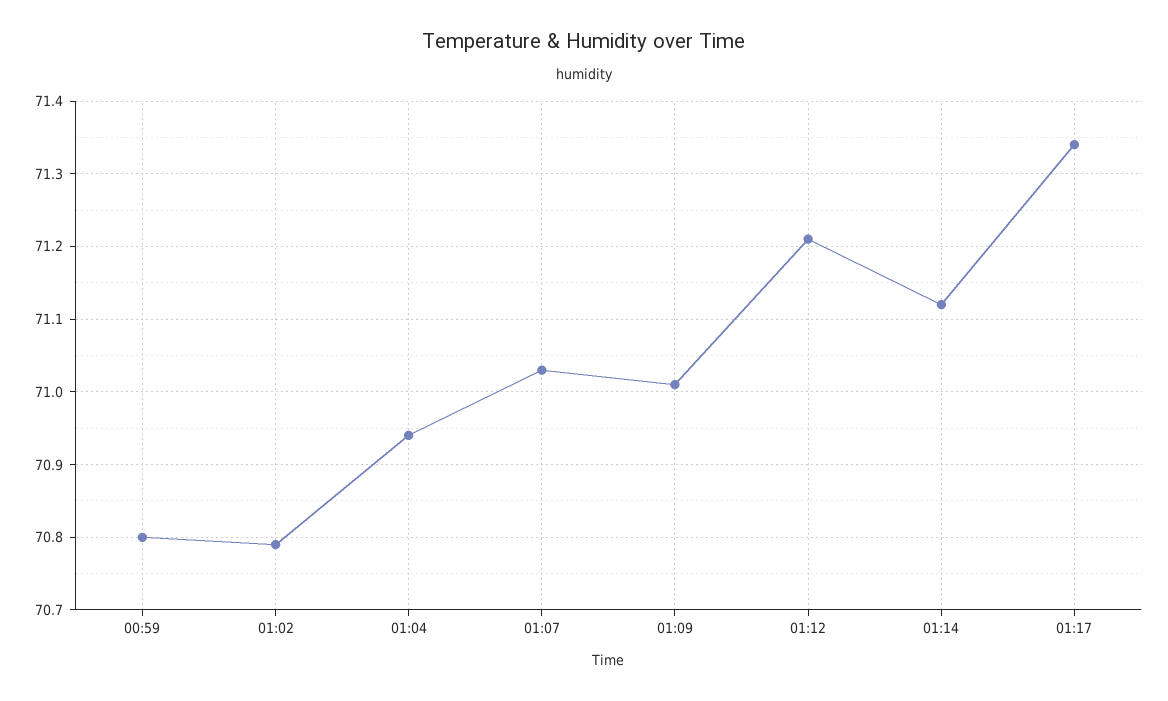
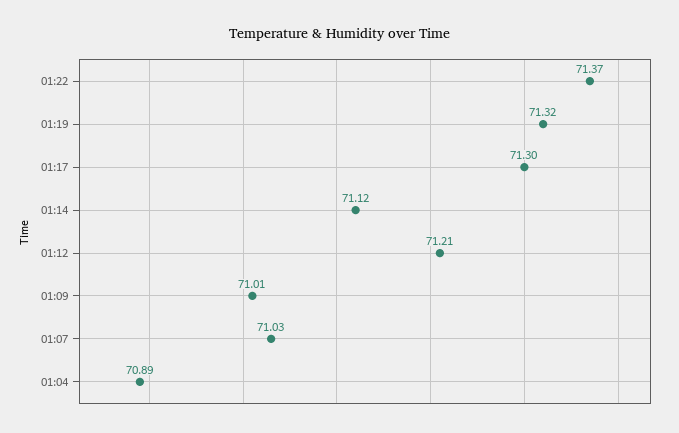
00:59: 70.8 -> none
01:02: 70.79 -> none
01:04: 70.94 -> 70.89
01:17: 71.34 -> 71.3
01:22: none -> 71.37
01:19: none -> 71.32

